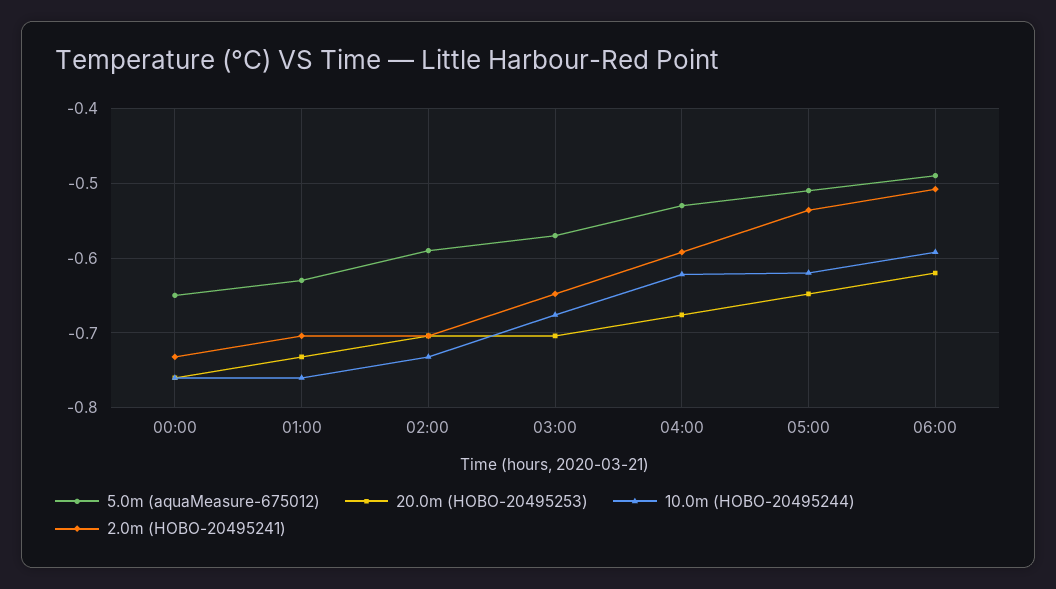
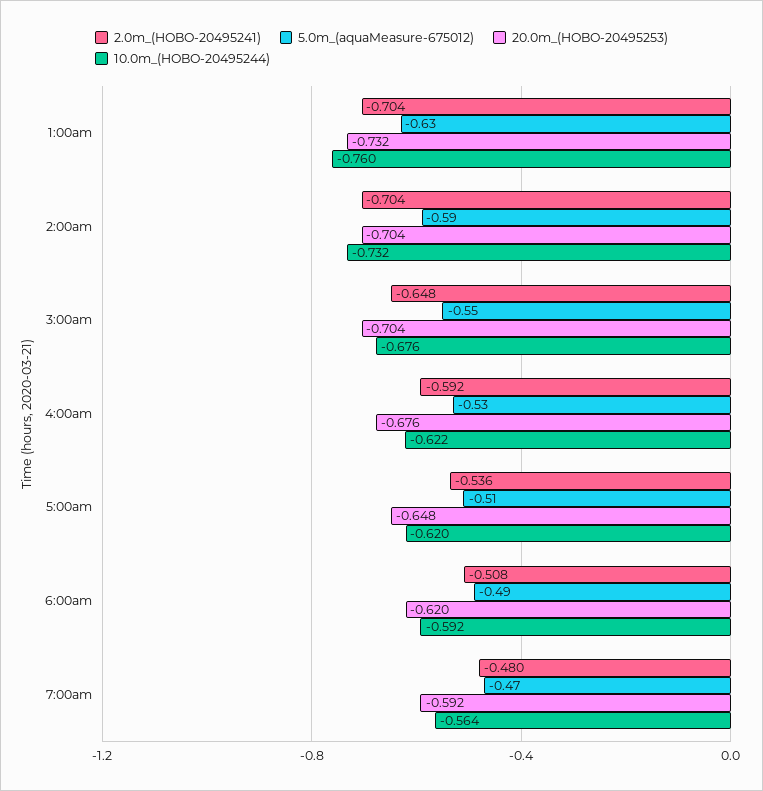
5.0m (aquaMeasure-675012), 00:00: -0.65 -> none
20.0m (HOBO-20495253), 00:00: -0.76 -> none
10.0m (HOBO-20495244), 00:00: -0.76 -> none
2.0m (HOBO-20495241), 00:00: -0.73 -> none
5.0m (aquaMeasure-675012), 03:00: -0.57 -> -0.55
2.0m (HOBO-20495241), 7:00am: none -> -0.48
5.0m (aquaMeasure-675012), 7:00am: none -> -0.47
20.0m (HOBO-20495253), 7:00am: none -> -0.592
10.0m (HOBO-20495244), 7:00am: none -> -0.564

